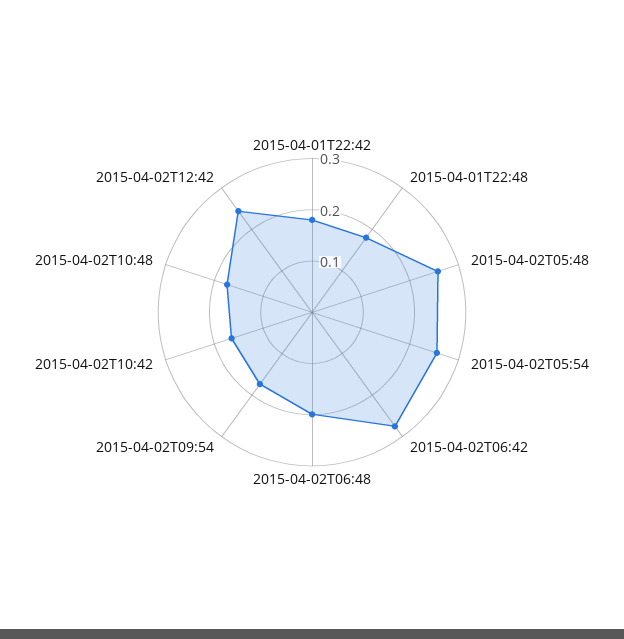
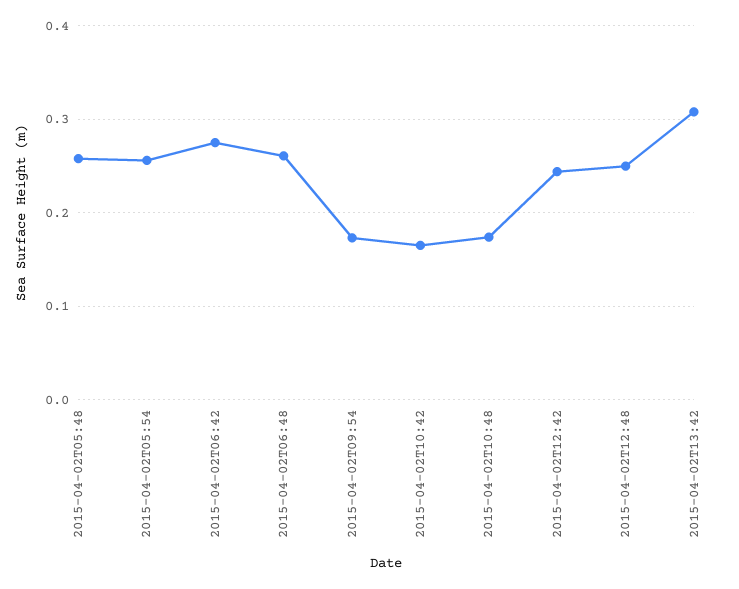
2015-04-01T22:42: 0.18 -> none
2015-04-01T22:48: 0.18 -> none
2015-04-02T06:48: 0.2 -> 0.26
2015-04-02T12:48: none -> 0.25
2015-04-02T13:42: none -> 0.31

